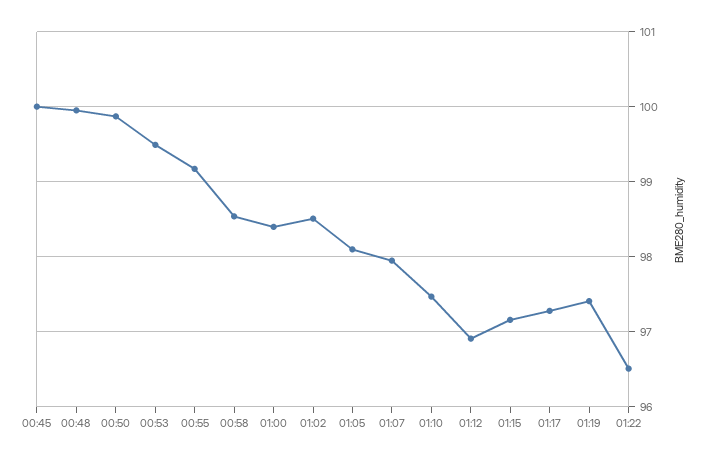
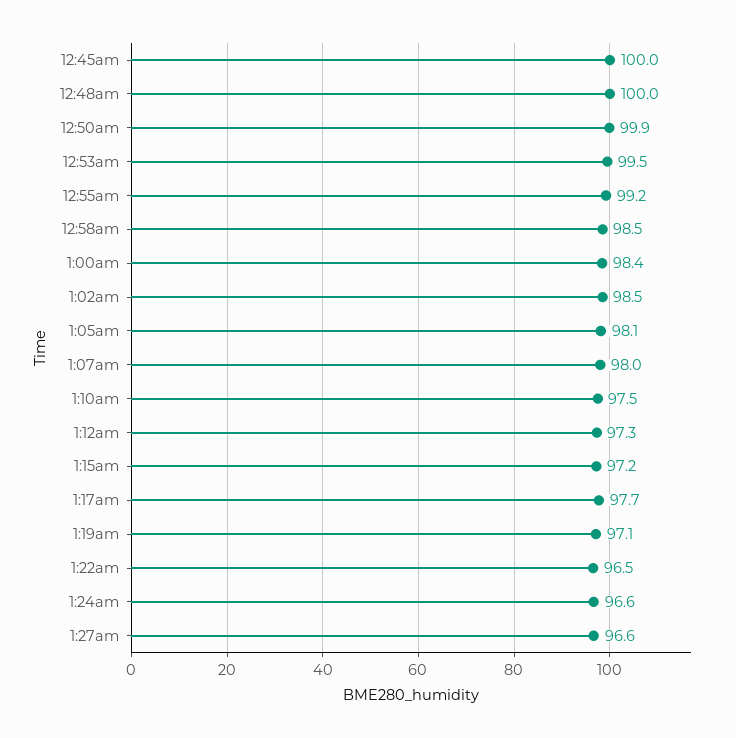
01:12: 96.9 -> 97.3
01:17: 97.3 -> 97.7
01:19: 97.4 -> 97.1
1:24am: none -> 96.6
1:27am: none -> 96.6

